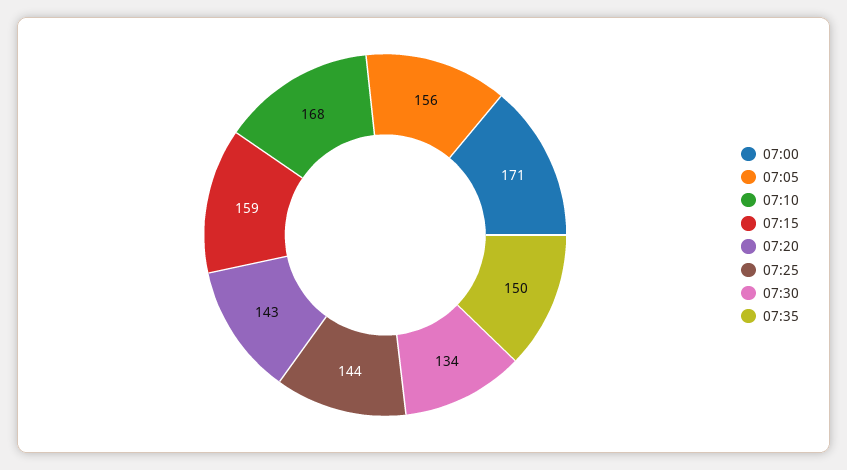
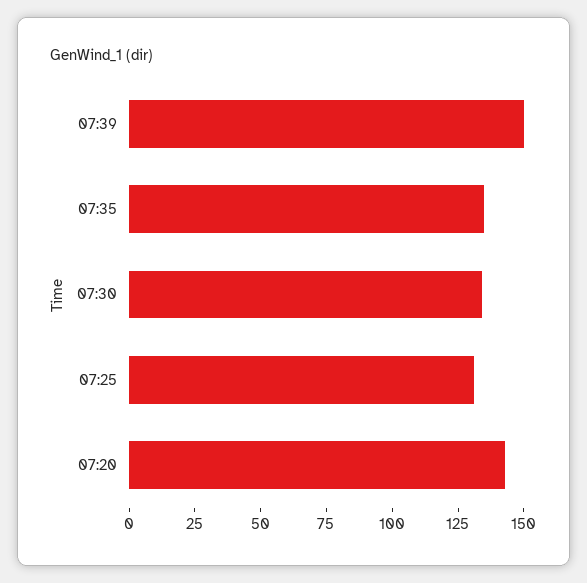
07:00: 171 -> none
07:05: 156 -> none
07:10: 168 -> none
07:15: 159 -> none
07:25: 144 -> 130
07:35: 150 -> 135
07:39: none -> 150

